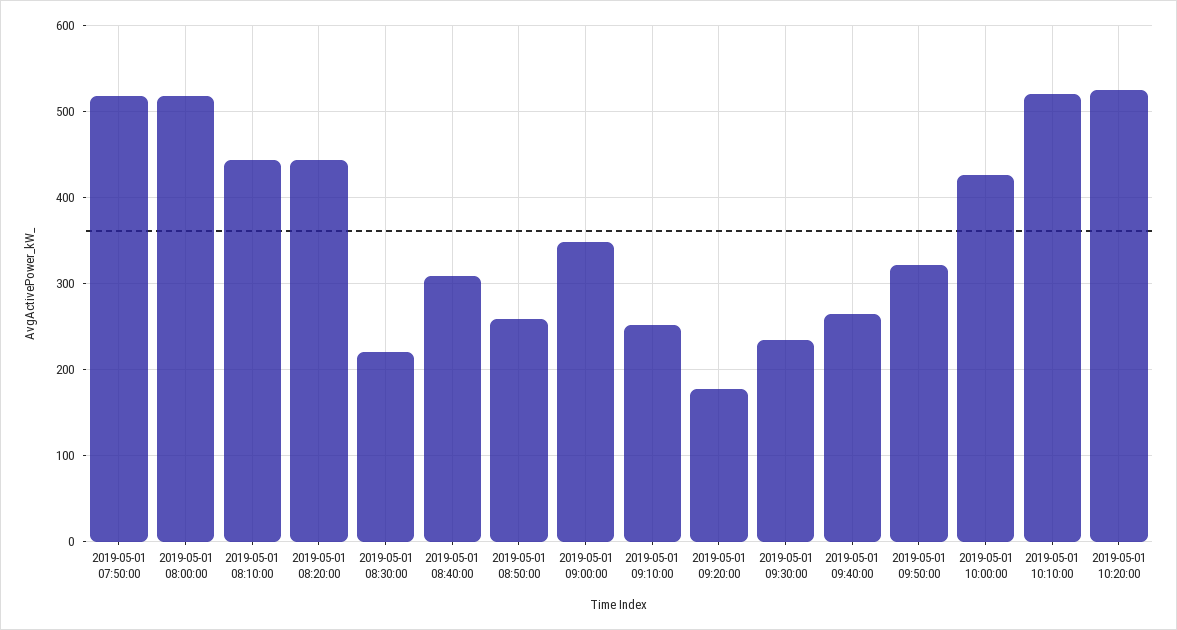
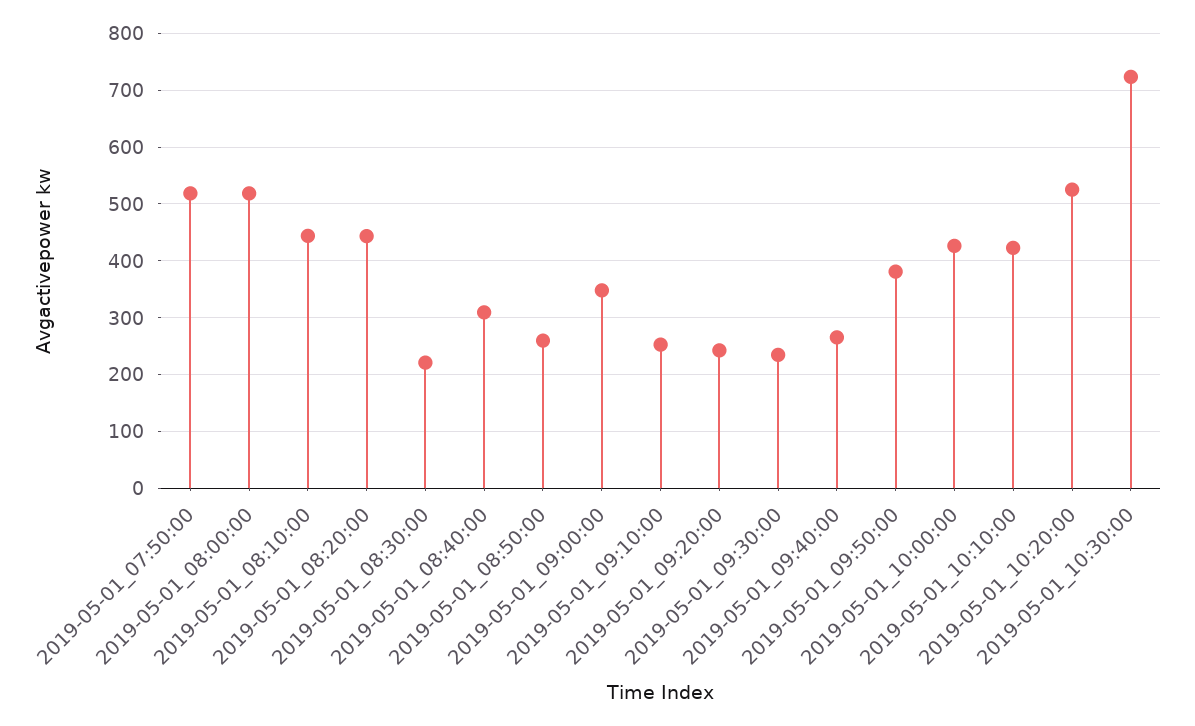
2019-05-01 09:20:00: 180 -> 240
2019-05-01 09:50:00: 320 -> 380
2019-05-01 10:10:00: 520 -> 420
2019-05-01_10:30:00: none -> 720

